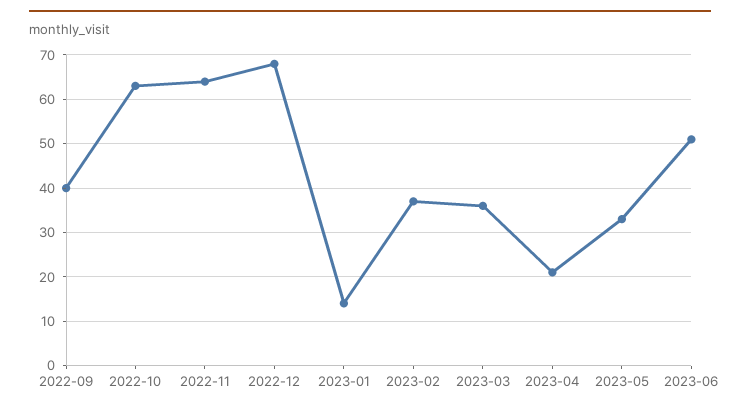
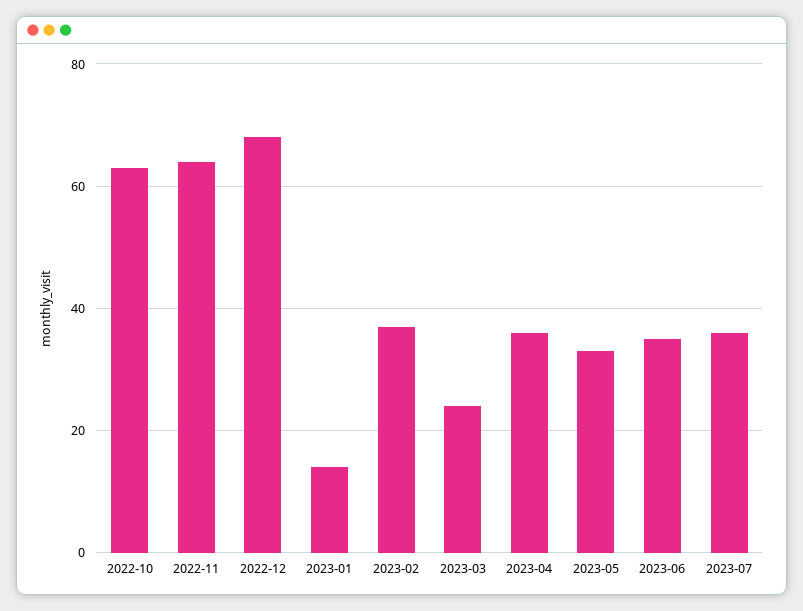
2022-09: 40 -> none
2023-03: 35 -> 25
2023-04: 20 -> 35
2023-06: 50 -> 35
2023-07: none -> 35

